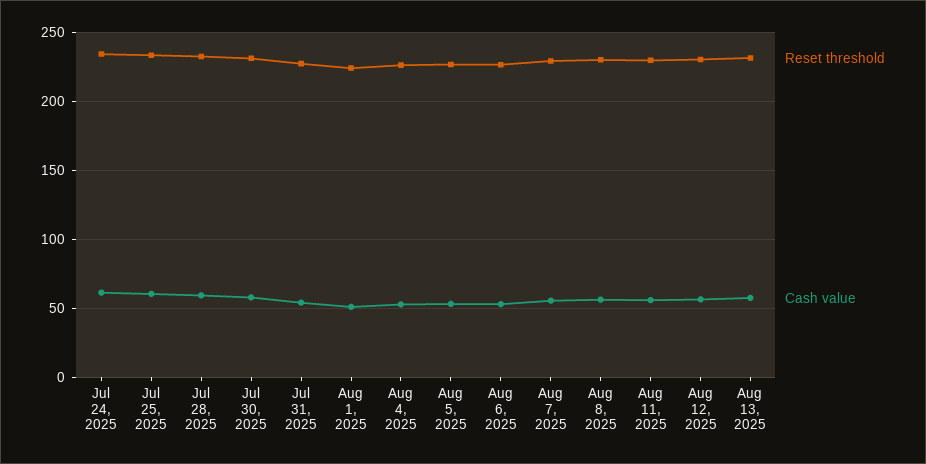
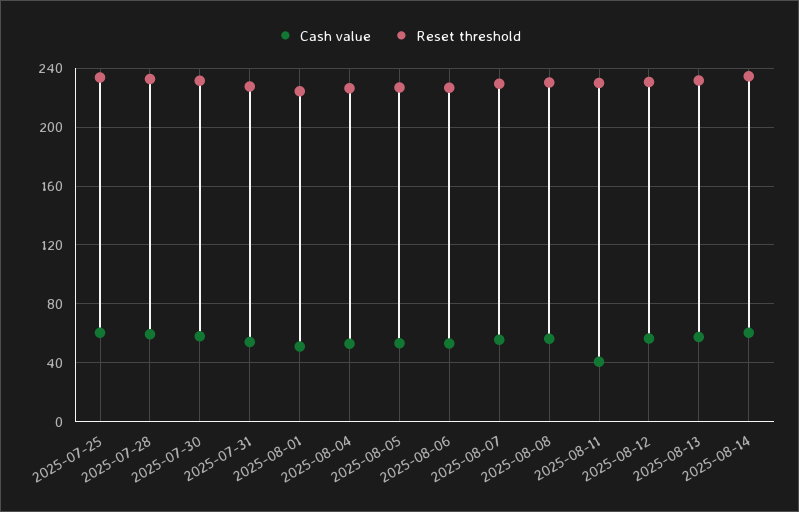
Reset threshold, Jul 24, 2025: 235 -> none
Cash value, Jul 24, 2025: 60 -> none
Cash value, Aug 11, 2025: 55 -> 40
Cash value, 2025-08-14: none -> 60
Reset threshold, 2025-08-14: none -> 235

